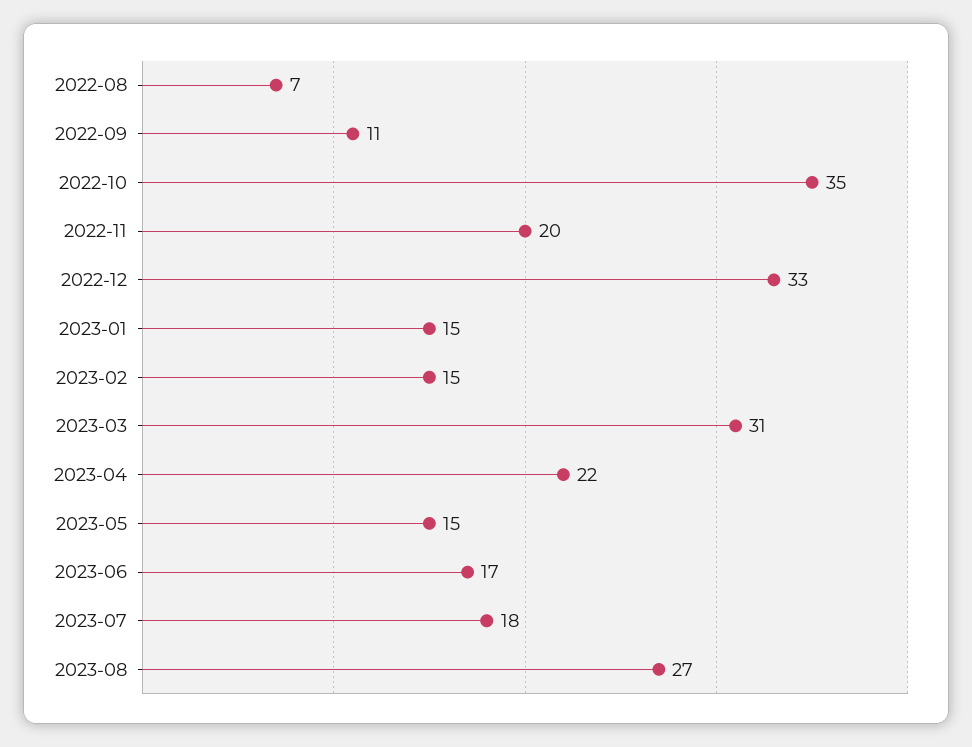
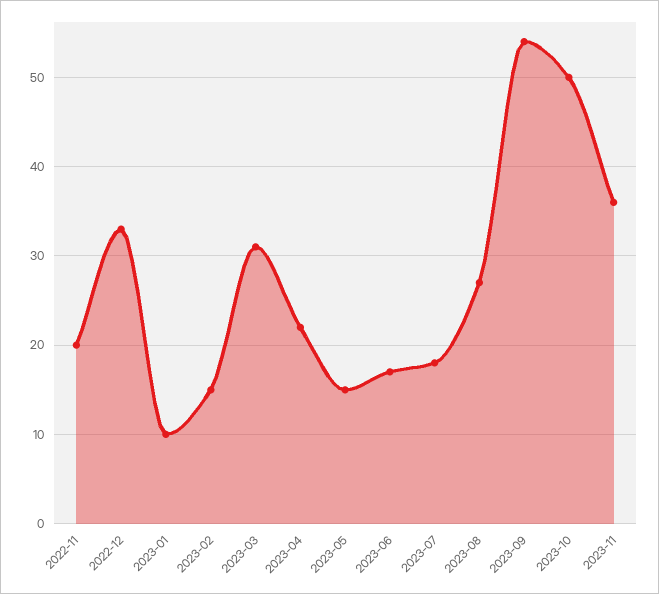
2022-08: 7 -> none
2022-09: 11 -> none
2022-10: 35 -> none
2023-01: 15 -> 10
2023-09: none -> 54
2023-10: none -> 50
2023-11: none -> 36

